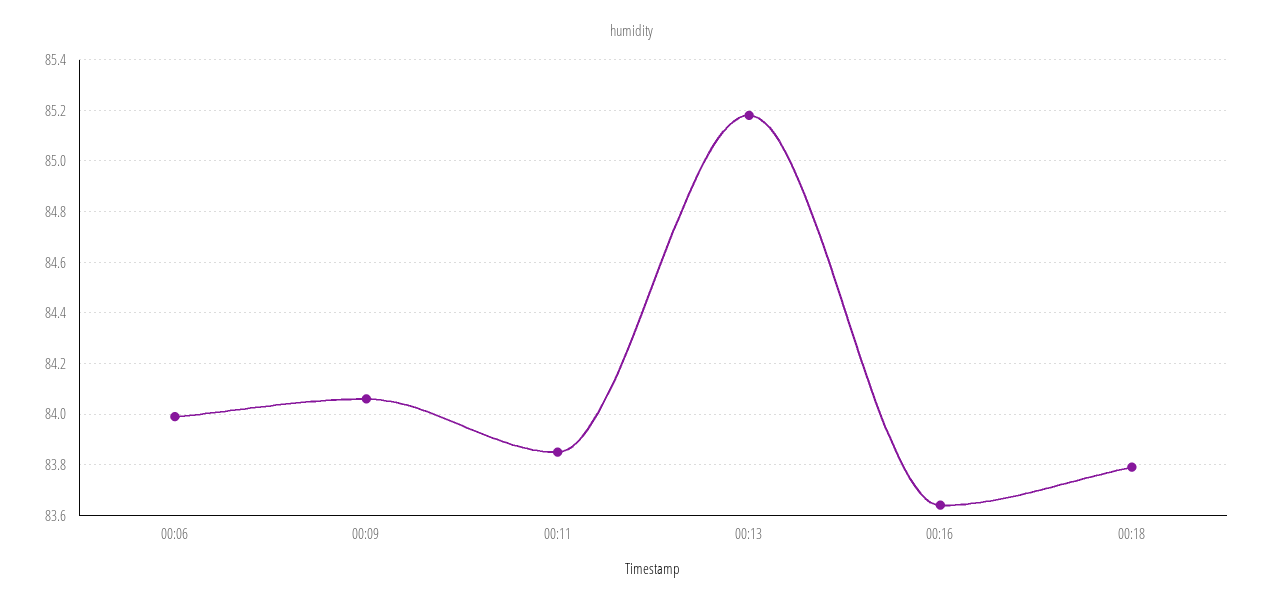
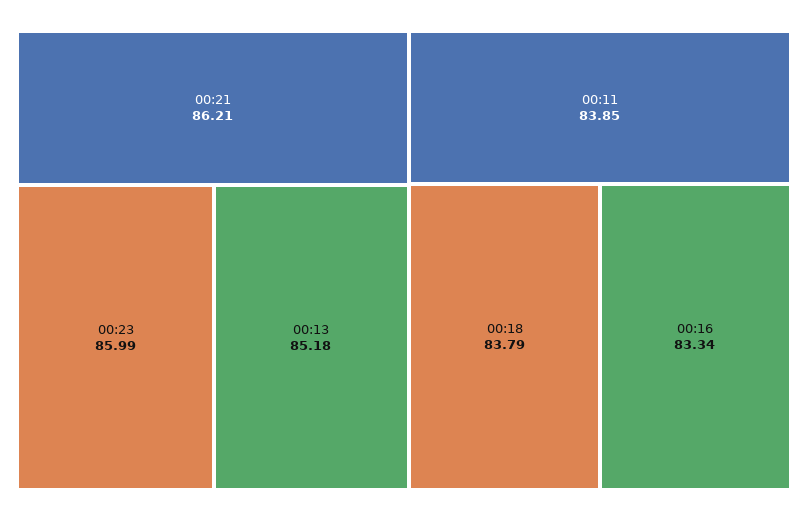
00:06: 84 -> none
00:09: 84.05 -> none
00:16: 83.65 -> 83.34
00:21: none -> 86.21
00:23: none -> 85.99

